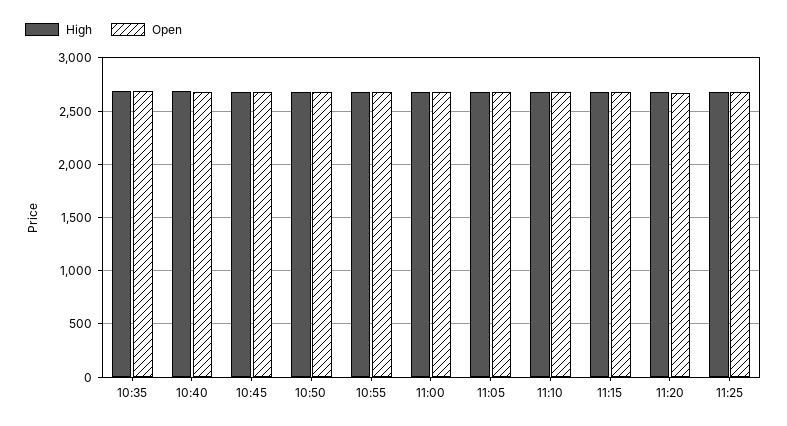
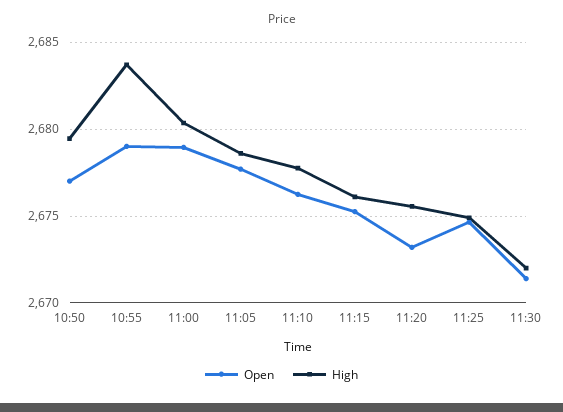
High, 10:35: 2700 -> none
Open, 10:35: 2700 -> none
High, 10:40: 2700 -> none
Open, 10:40: 2700 -> none
High, 10:45: 2700 -> none
Open, 10:45: 2700 -> none
Open, 11:30: none -> 2671.5
High, 11:30: none -> 2672

